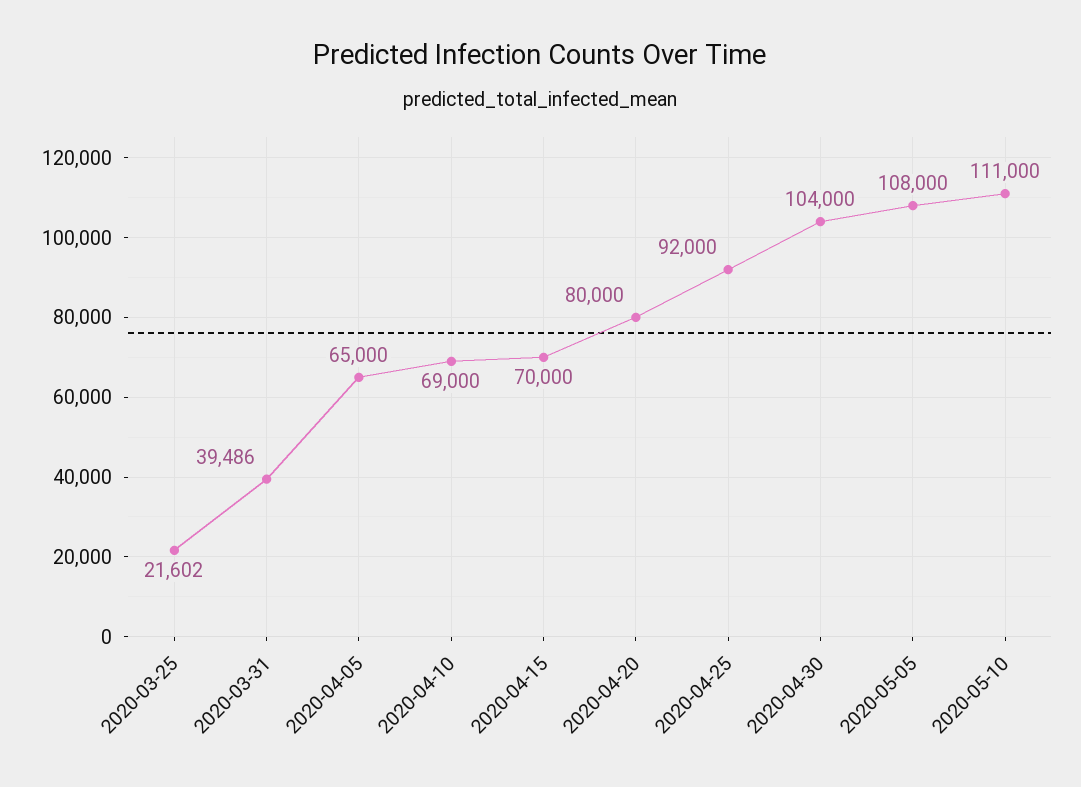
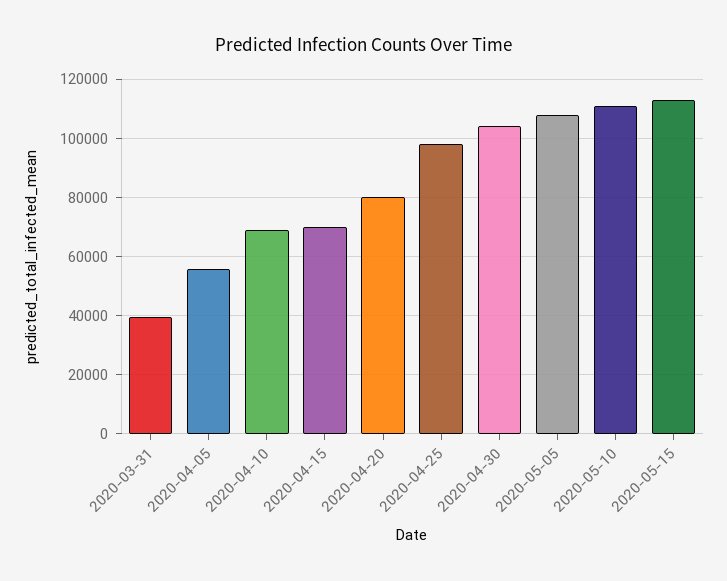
2020-03-25: 21602 -> none
2020-04-05: 65000 -> 55000
2020-04-25: 92000 -> 97500
2020-05-15: none -> 112500

